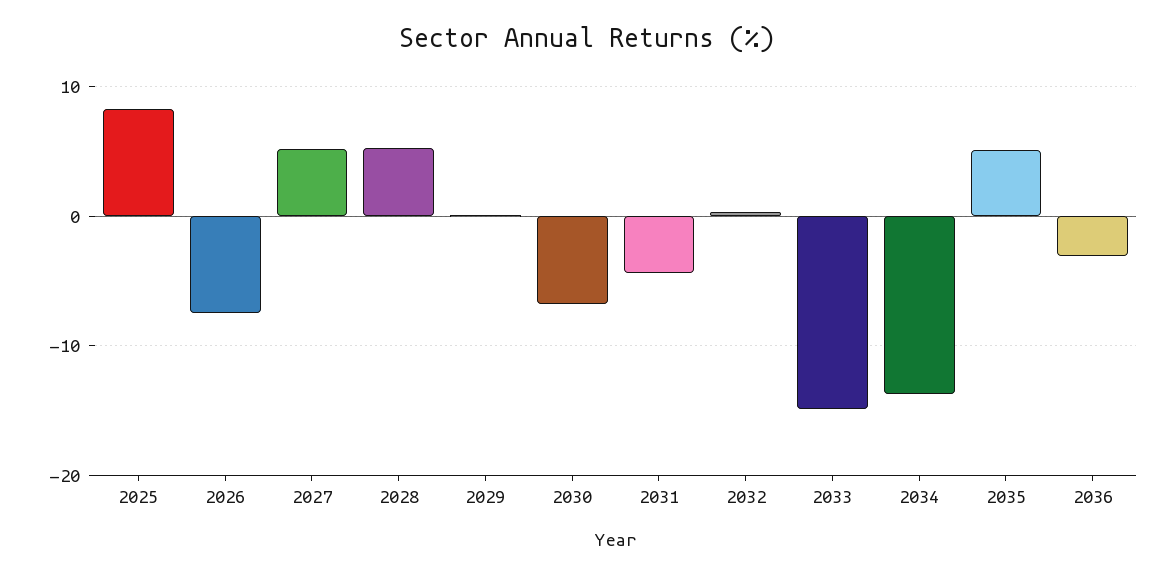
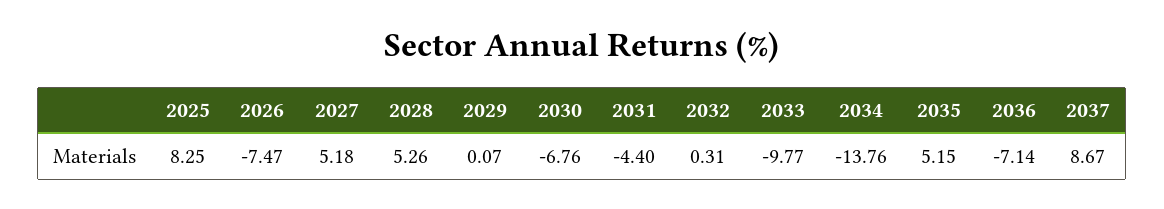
2033: -15 -> -9.77
2036: -3 -> -7.14
2037: none -> 8.67

